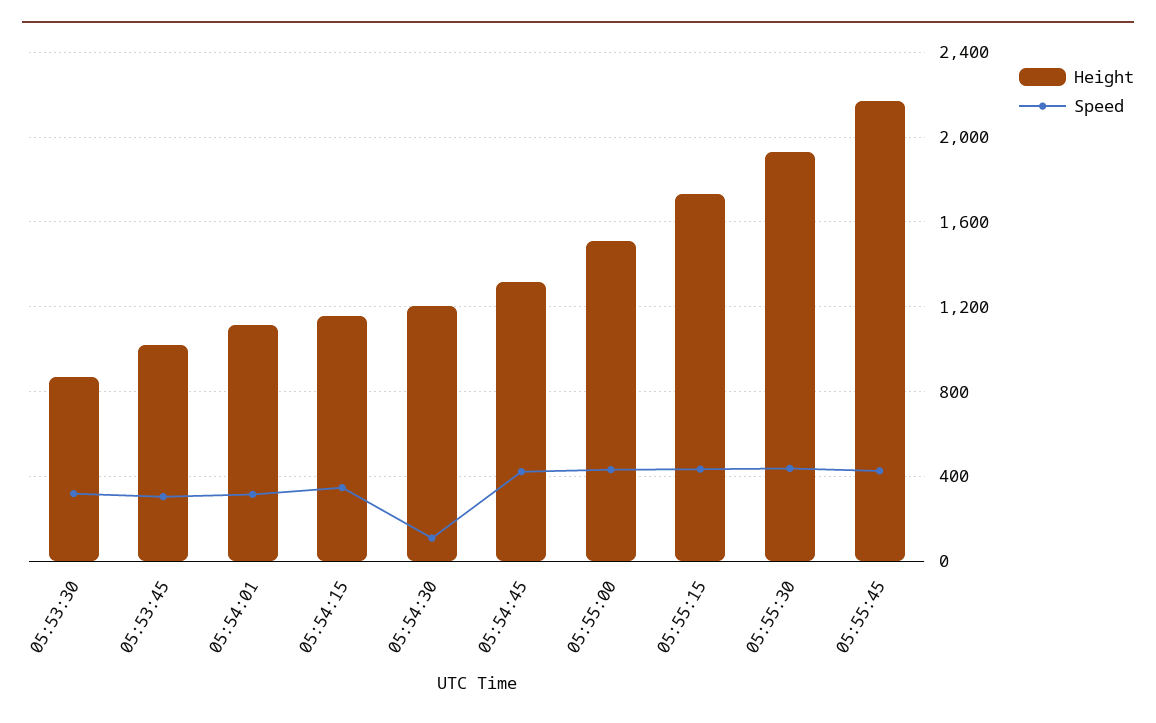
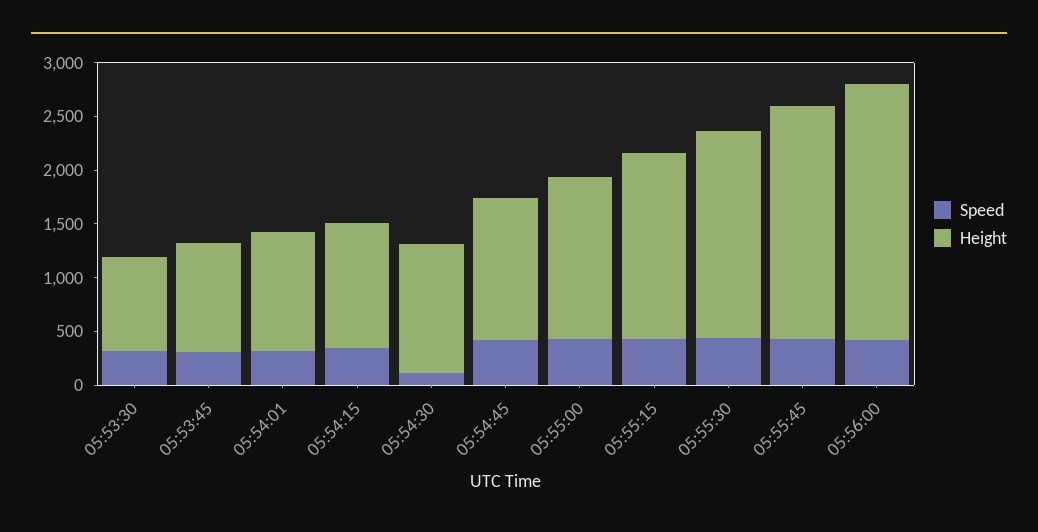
Speed, 05:56:00: none -> 400
Height, 05:56:00: none -> 2400

